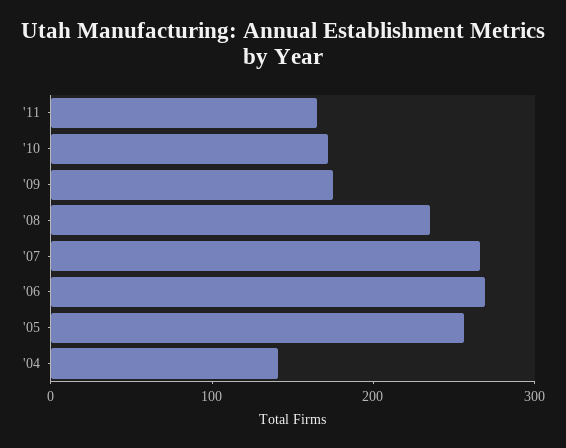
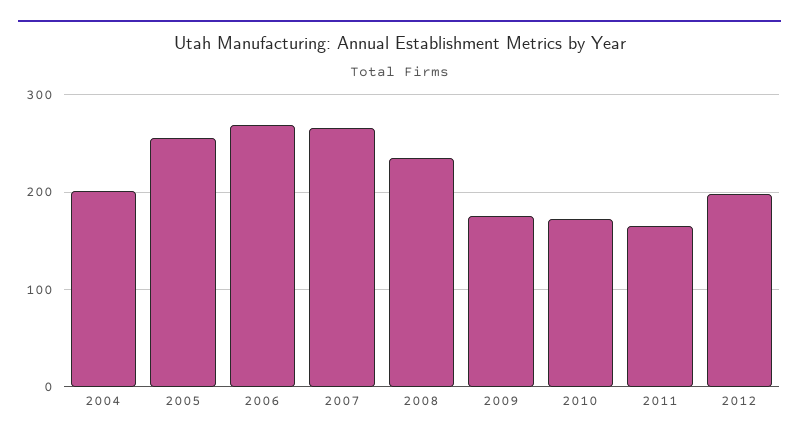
'04: 140 -> 200
2012: none -> 200

